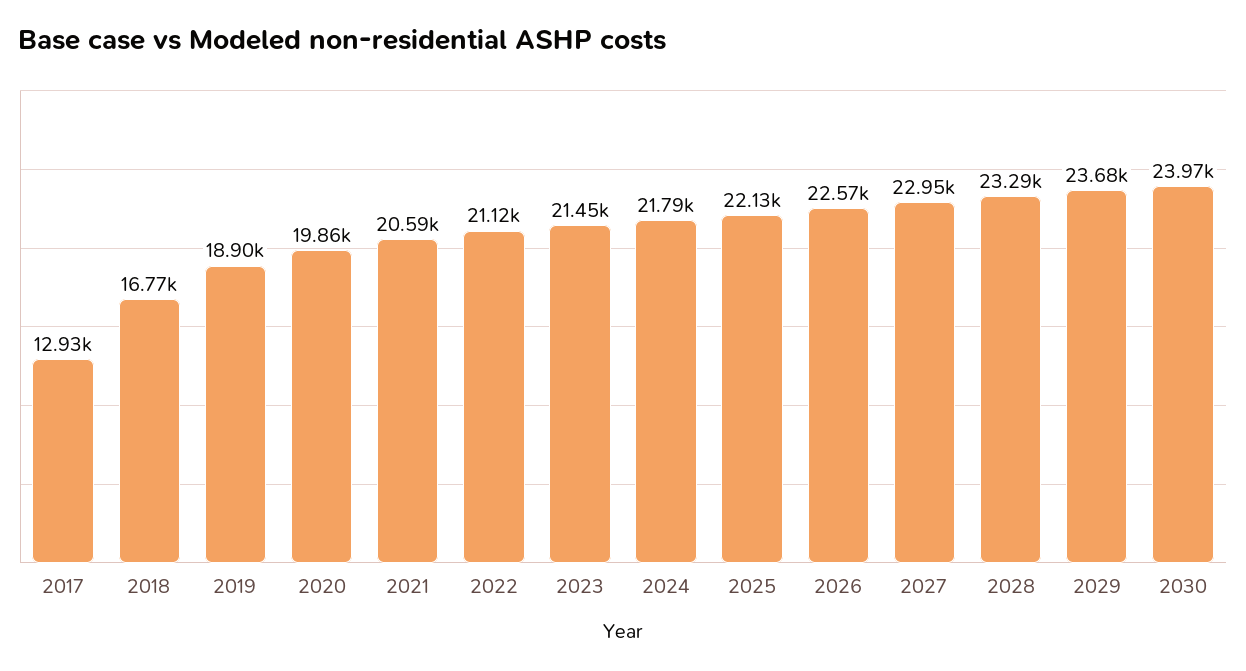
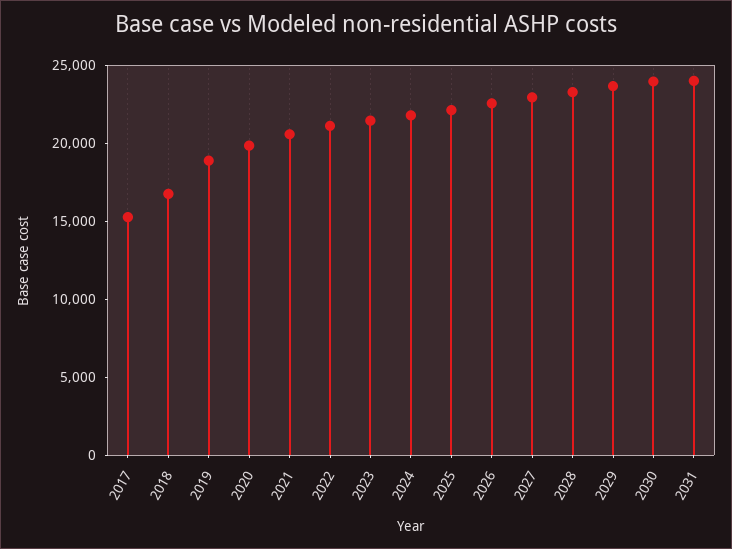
2017: 12930 -> 15000
2031: none -> 24000

